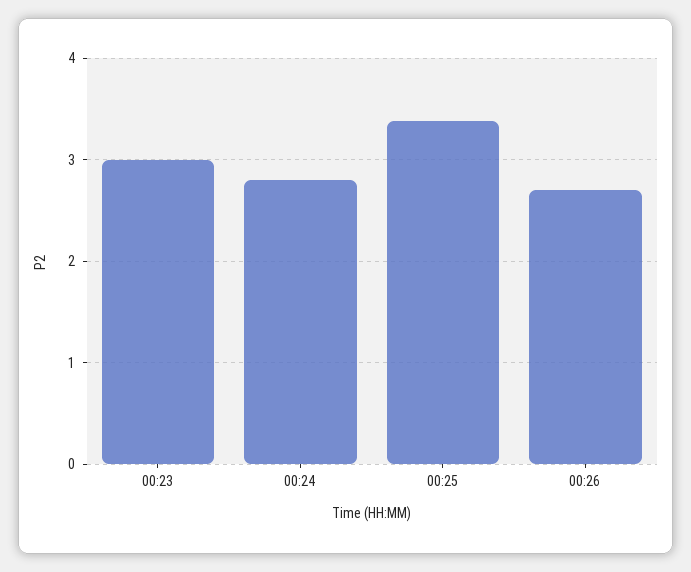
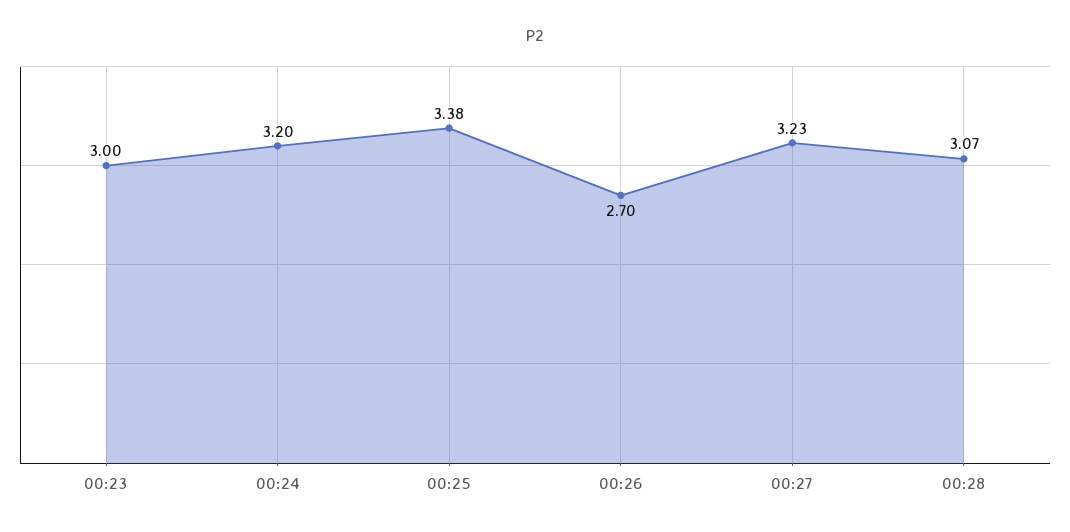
00:24: 2.8 -> 3.2
00:27: none -> 3.23
00:28: none -> 3.07

